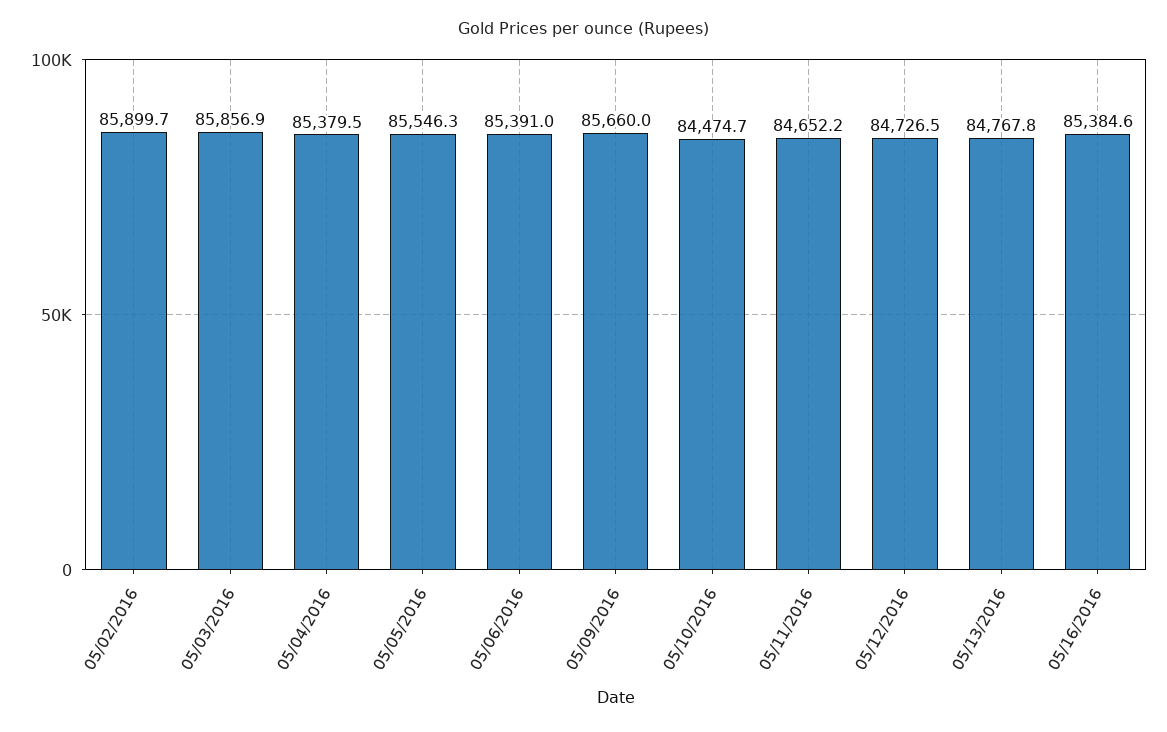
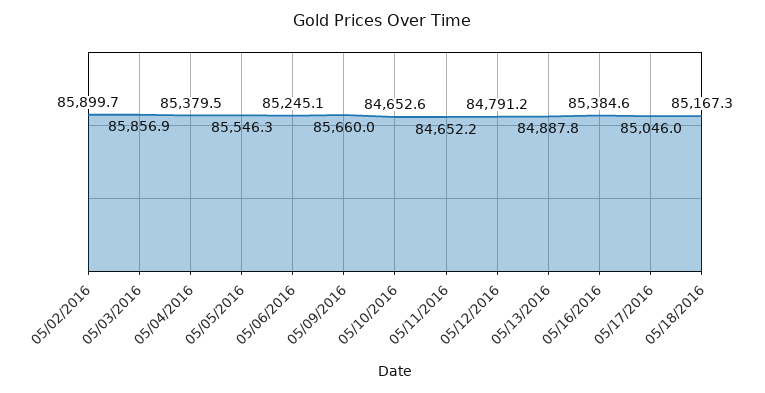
05/06/2016: 85391 -> 85245.1
05/10/2016: 84474.7 -> 84652.6
05/12/2016: 84726.5 -> 84791.2
05/13/2016: 84767.8 -> 84887.8
05/17/2016: none -> 85046
05/18/2016: none -> 85167.3

